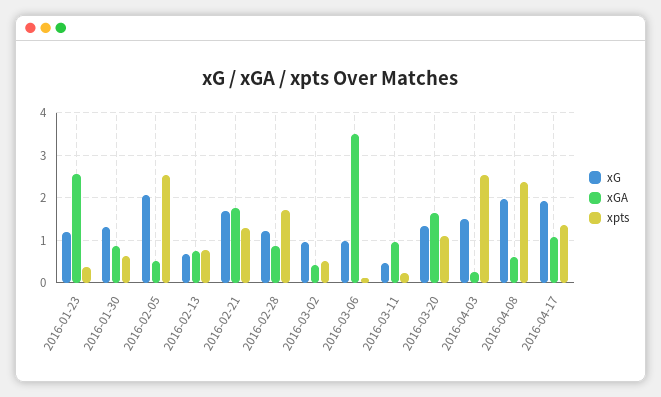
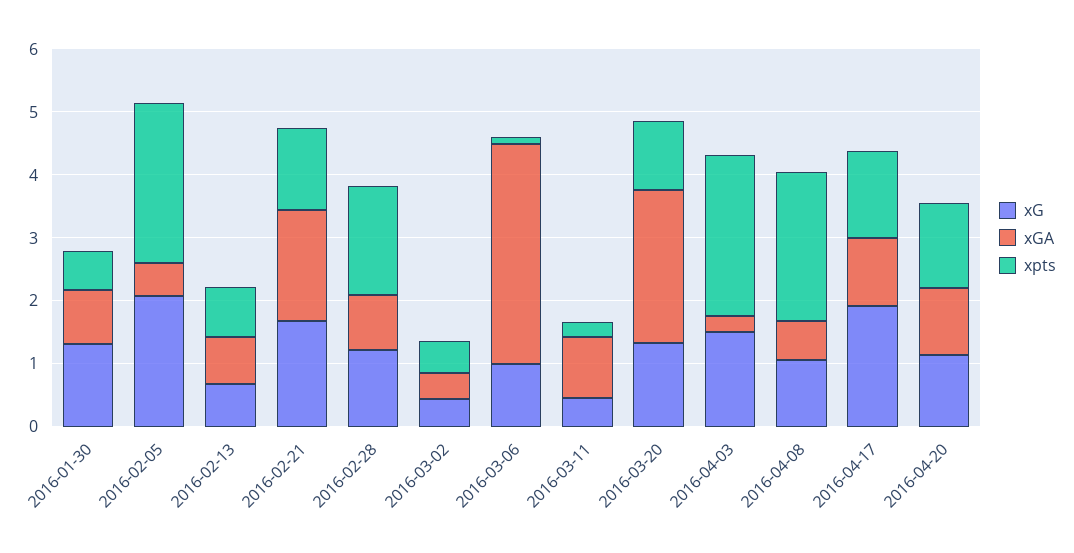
xG, 2016-01-23: 1.2 -> none
xGA, 2016-01-23: 2.6 -> none
xpts, 2016-01-23: 0.4 -> none
xG, 2016-03-02: 1 -> 0.4
xGA, 2016-03-20: 1.6 -> 2.4
xG, 2016-04-08: 2 -> 1
xG, 2016-04-20: none -> 1.2
xGA, 2016-04-20: none -> 1
xpts, 2016-04-20: none -> 1.4

